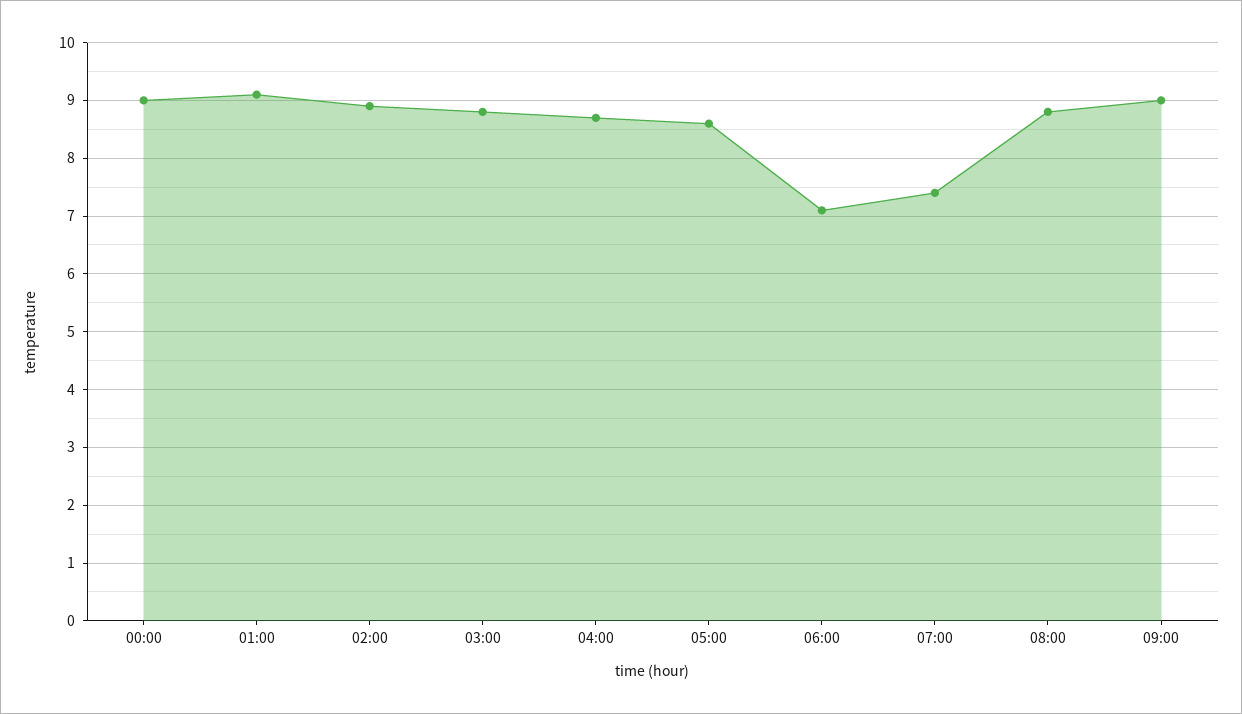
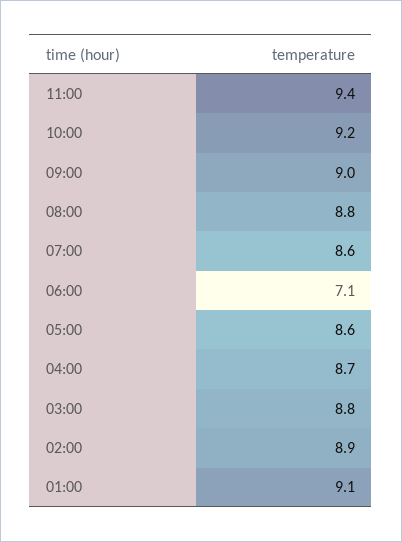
00:00: 9 -> none
07:00: 7.5 -> 8.6
11:00: none -> 9.4
10:00: none -> 9.2

